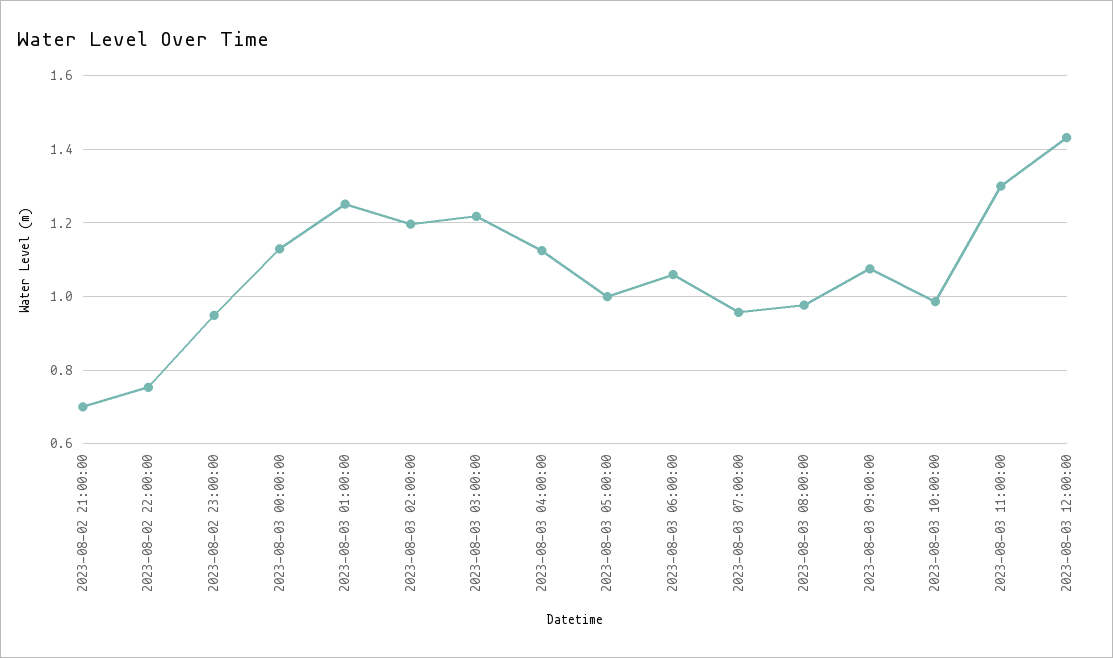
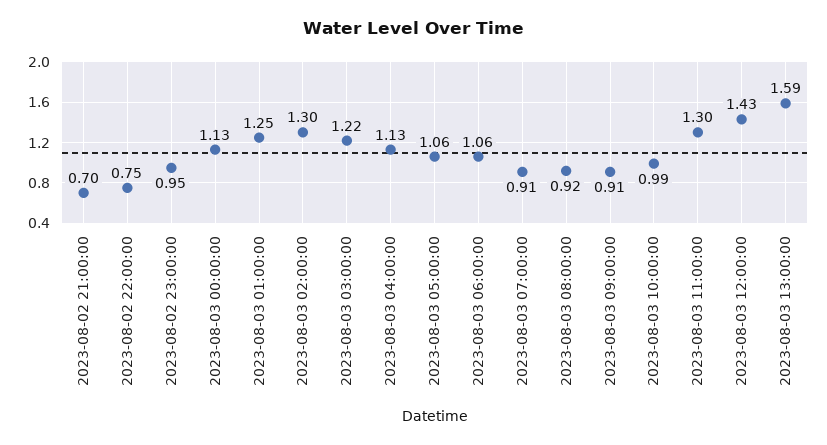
2023-08-03 02:00:00: 1.2 -> 1.3
2023-08-03 05:00:00: 1 -> 1.06
2023-08-03 07:00:00: 0.96 -> 0.91
2023-08-03 08:00:00: 0.98 -> 0.92
2023-08-03 09:00:00: 1.08 -> 0.91
2023-08-03 13:00:00: none -> 1.59

